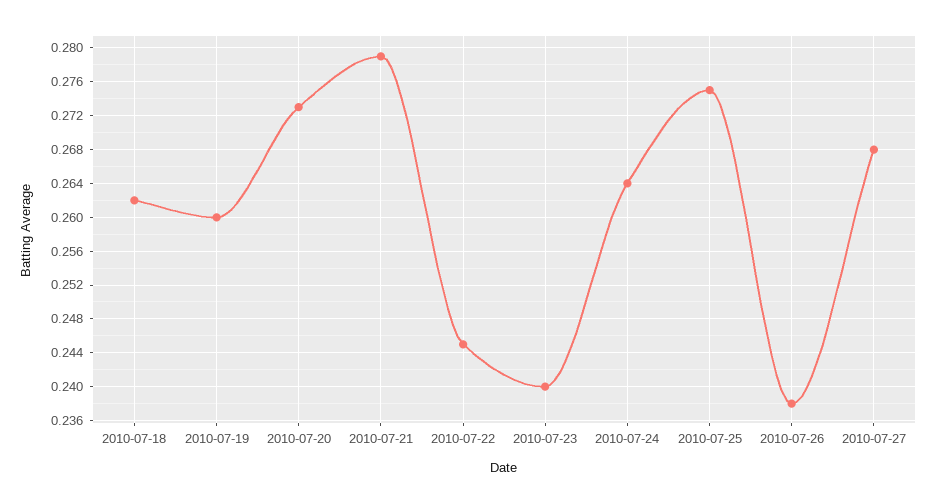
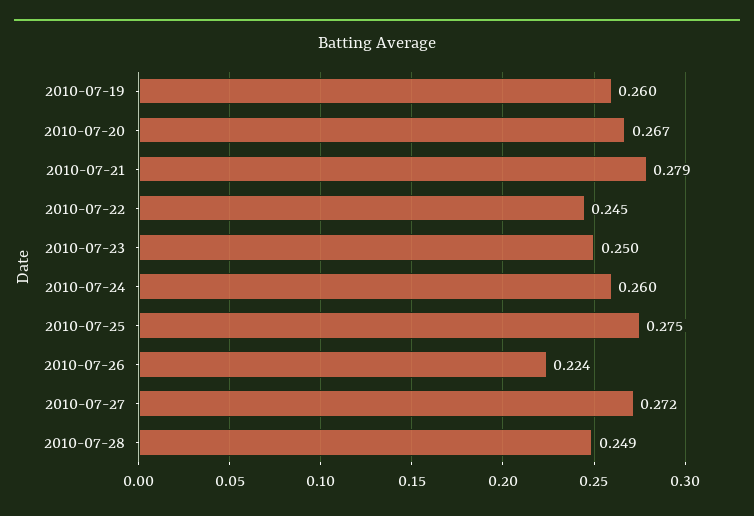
2010-07-18: 0.262 -> none
2010-07-20: 0.273 -> 0.267
2010-07-23: 0.24 -> 0.25
2010-07-24: 0.264 -> 0.26
2010-07-26: 0.238 -> 0.224
2010-07-27: 0.268 -> 0.272
2010-07-28: none -> 0.249

